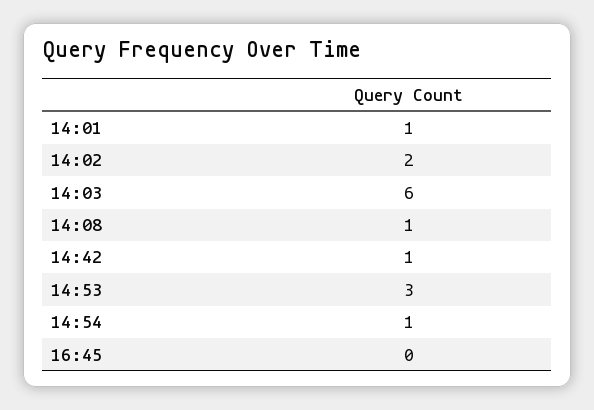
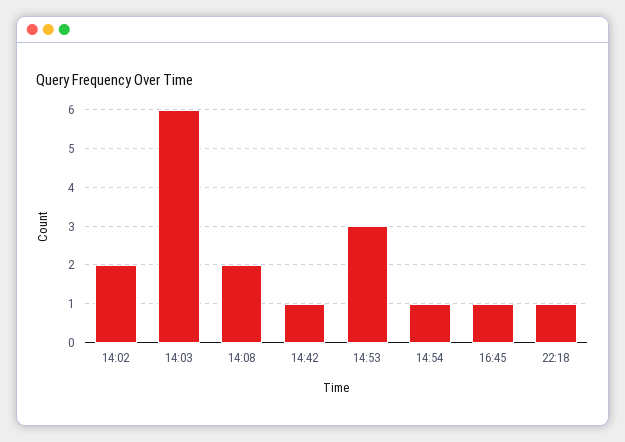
14:01: 1 -> none
14:08: 1 -> 2
16:45: 0 -> 1
22:18: none -> 1

